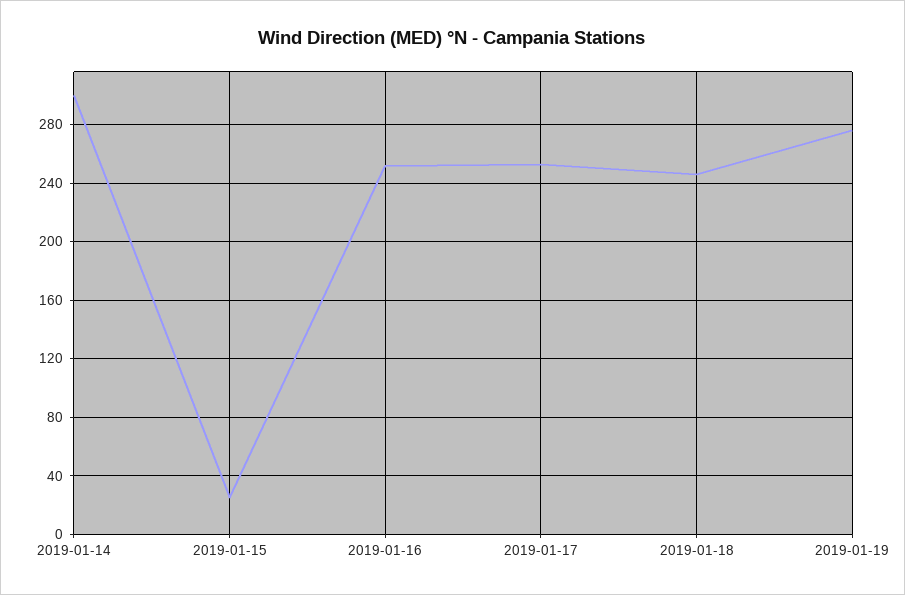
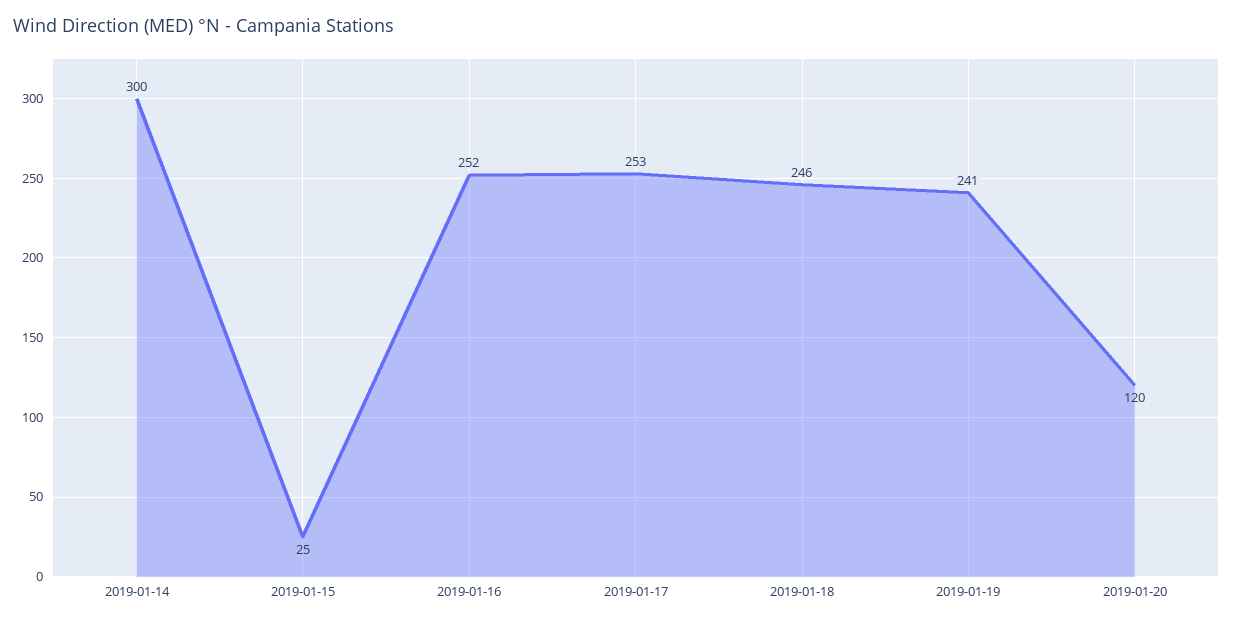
2019-01-19: 275 -> 241
2019-01-20: none -> 120

